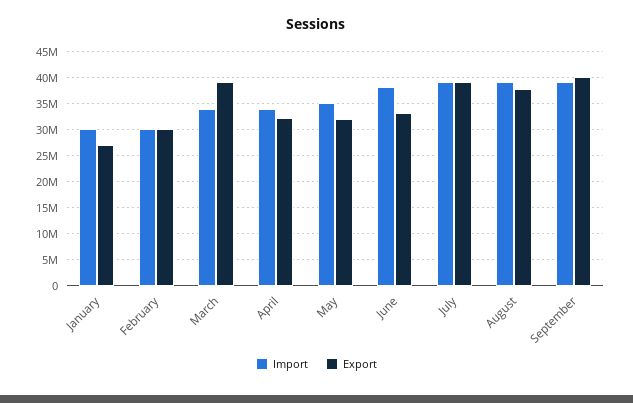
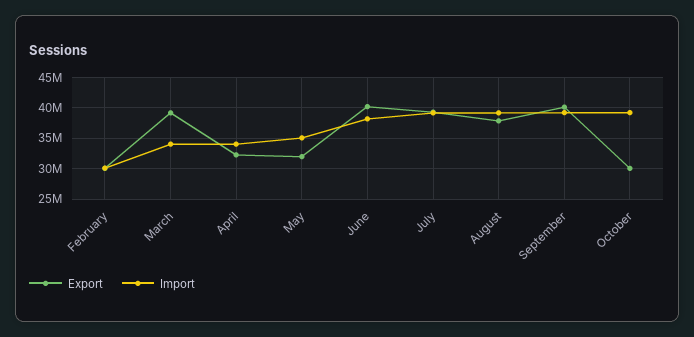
Import, January: 30000000 -> none
Export, January: 27500000 -> none
Export, June: 32500000 -> 40000000
Export, October: none -> 30000000
Import, October: none -> 39000000

